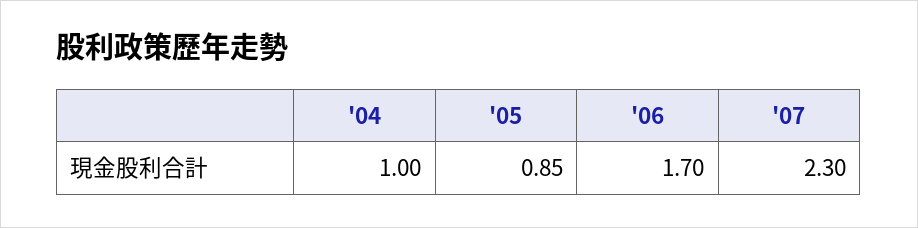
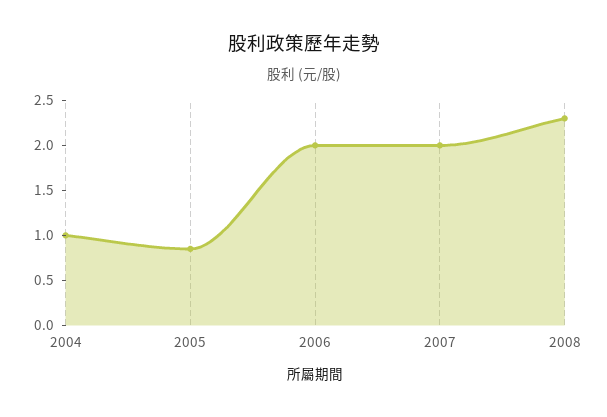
'06: 1.7 -> 2
'07: 2.3 -> 2
2008: none -> 2.3

